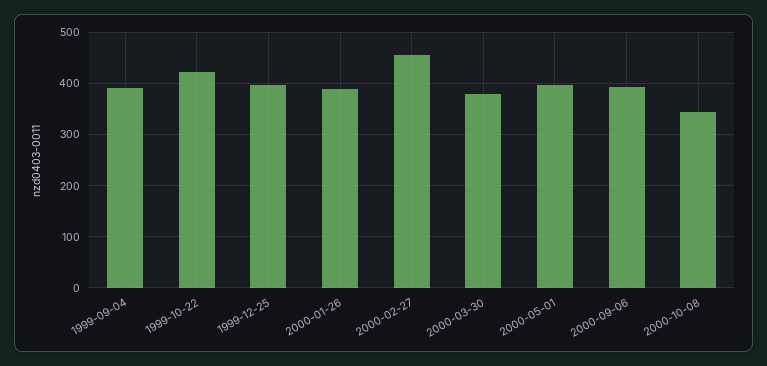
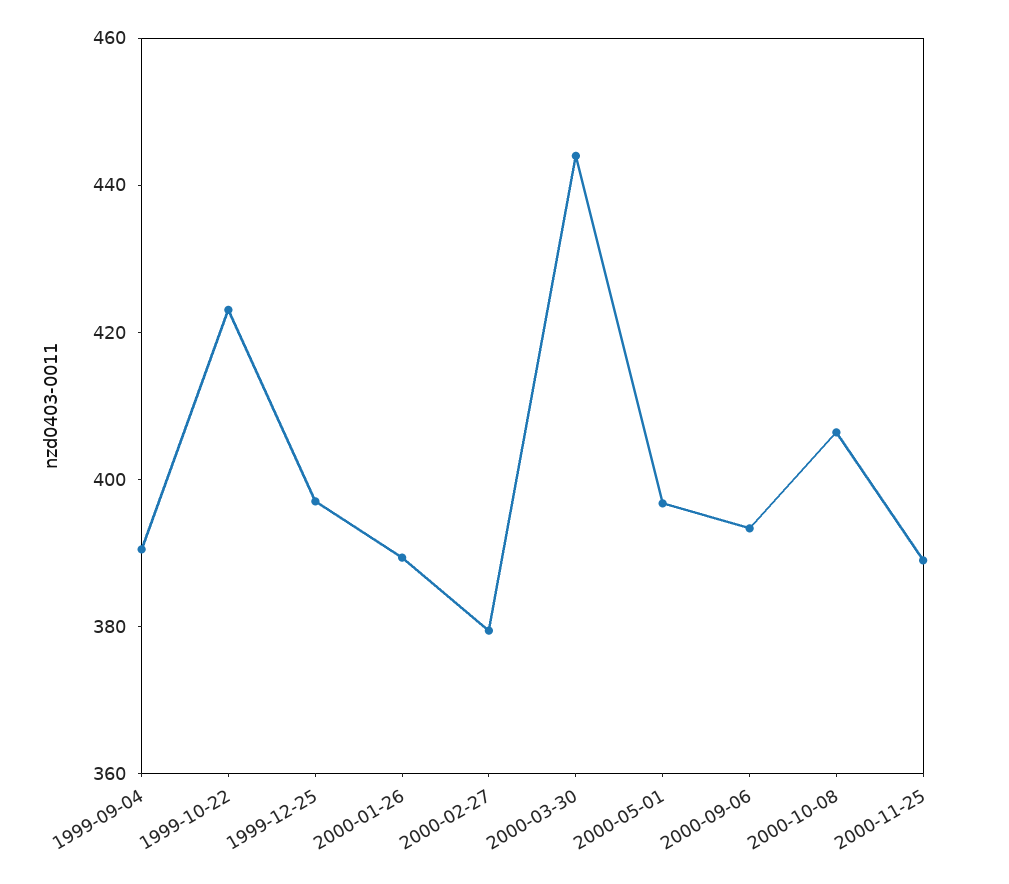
2000-02-27: 460 -> 380
2000-03-30: 380 -> 445
2000-10-08: 340 -> 405
2000-11-25: none -> 390

